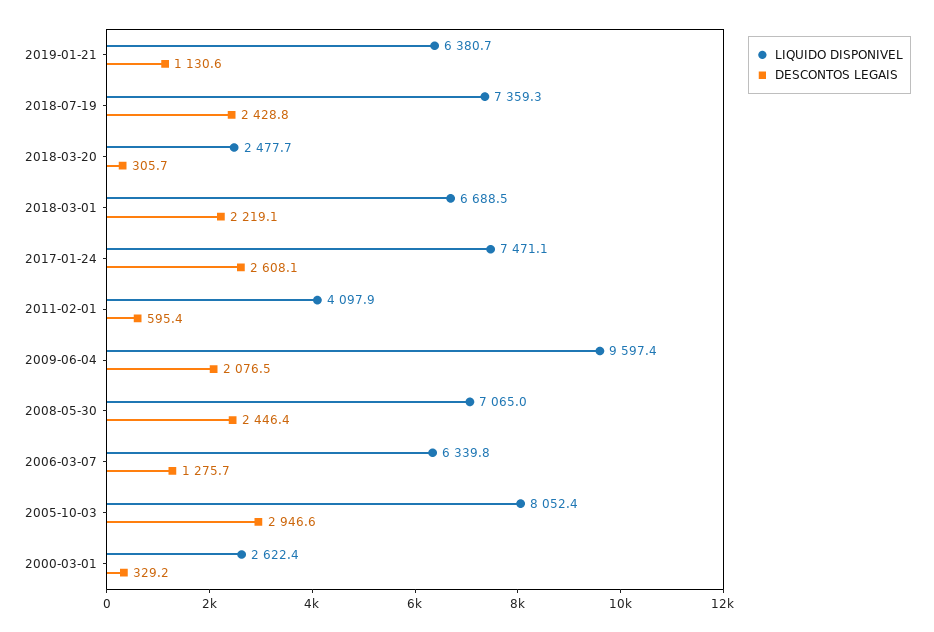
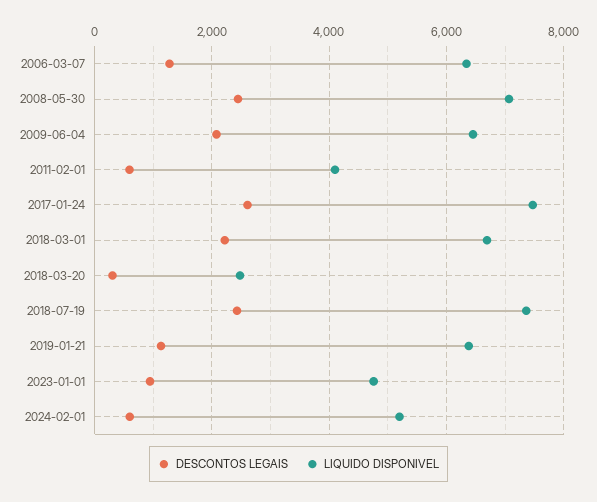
LIQUIDO DISPONIVEL, 2009-06-04: 9597.4 -> 6400
LIQUIDO DISPONIVEL, 2005-10-03: 8052.4 -> none
DESCONTOS LEGAIS, 2005-10-03: 2946.6 -> none
LIQUIDO DISPONIVEL, 2000-03-01: 2622.4 -> none
DESCONTOS LEGAIS, 2000-03-01: 329.2 -> none
DESCONTOS LEGAIS, 2023-01-01: none -> 1000
LIQUIDO DISPONIVEL, 2023-01-01: none -> 4800
DESCONTOS LEGAIS, 2024-02-01: none -> 600
LIQUIDO DISPONIVEL, 2024-02-01: none -> 5200

